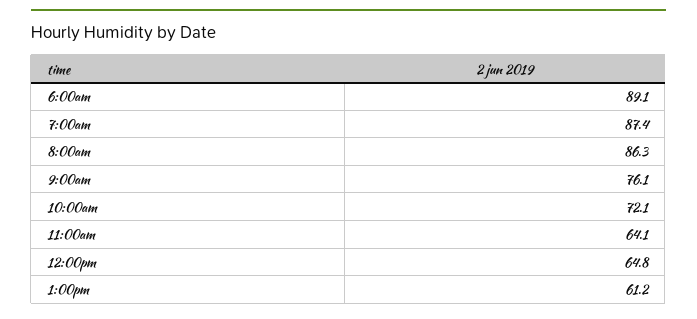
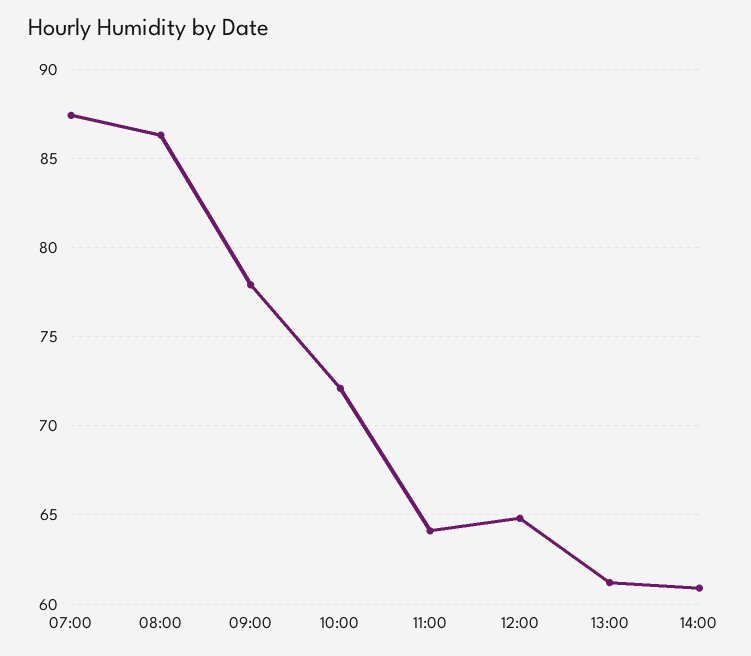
6:00am: 89.1 -> none
9:00am: 76.1 -> 78
14:00: none -> 61

